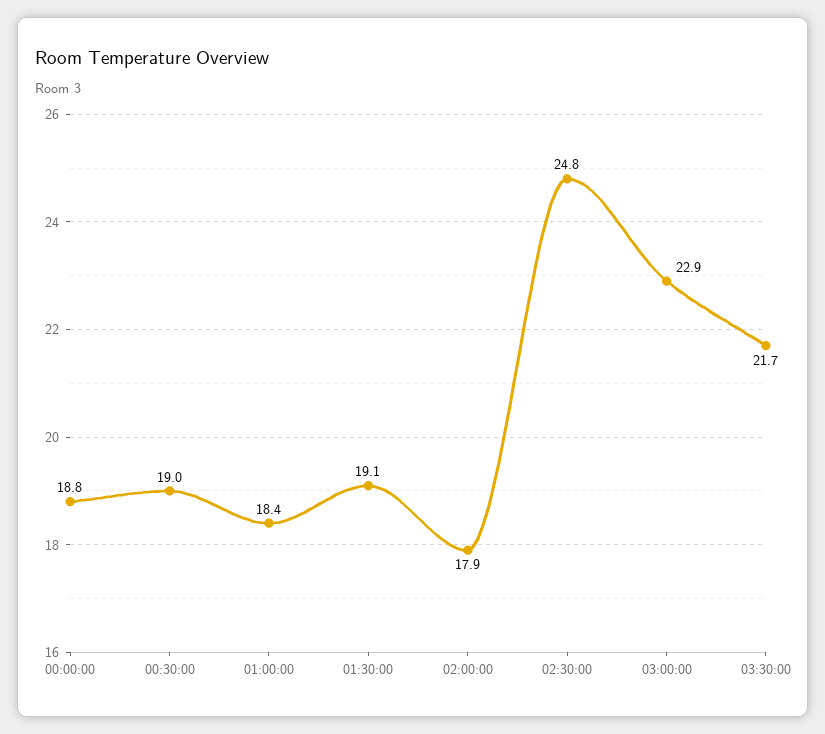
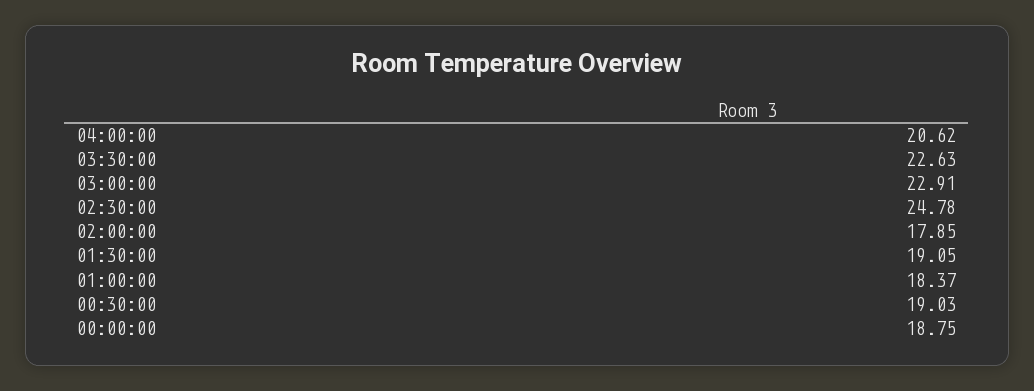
03:30:00: 21.7 -> 22.63
04:00:00: none -> 20.62

